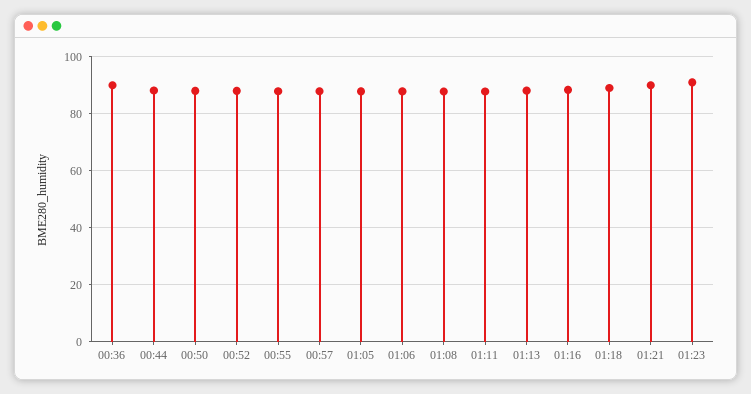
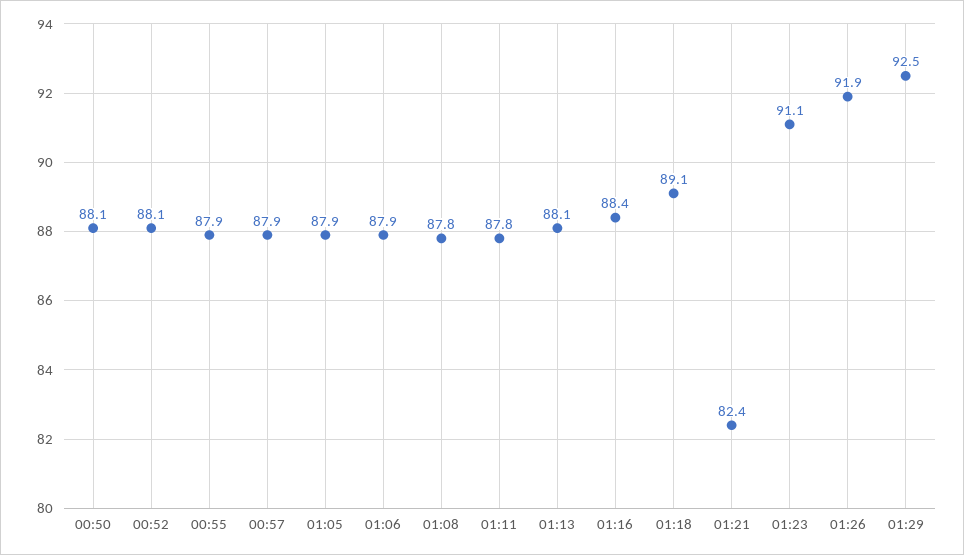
00:36: 90 -> none
00:44: 87.5 -> none
01:21: 90 -> 82.4
01:26: none -> 91.9
01:29: none -> 92.5

